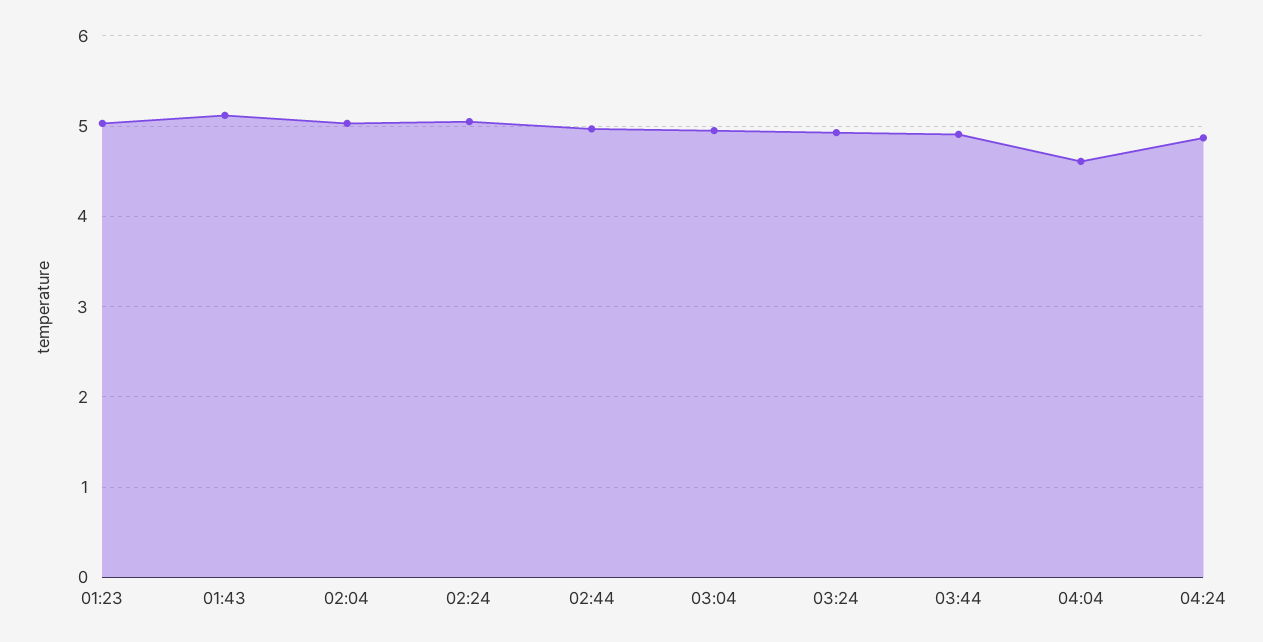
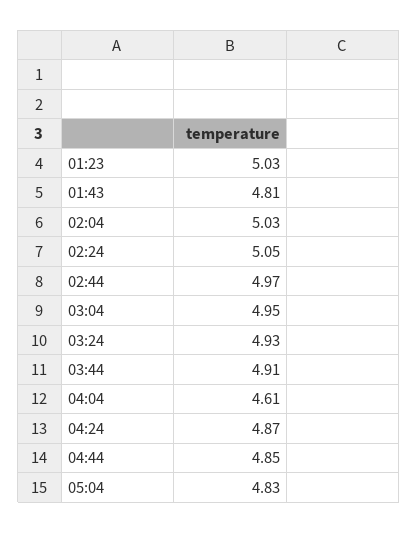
01:43: 5.1 -> 4.81
04:44: none -> 4.85
05:04: none -> 4.83

